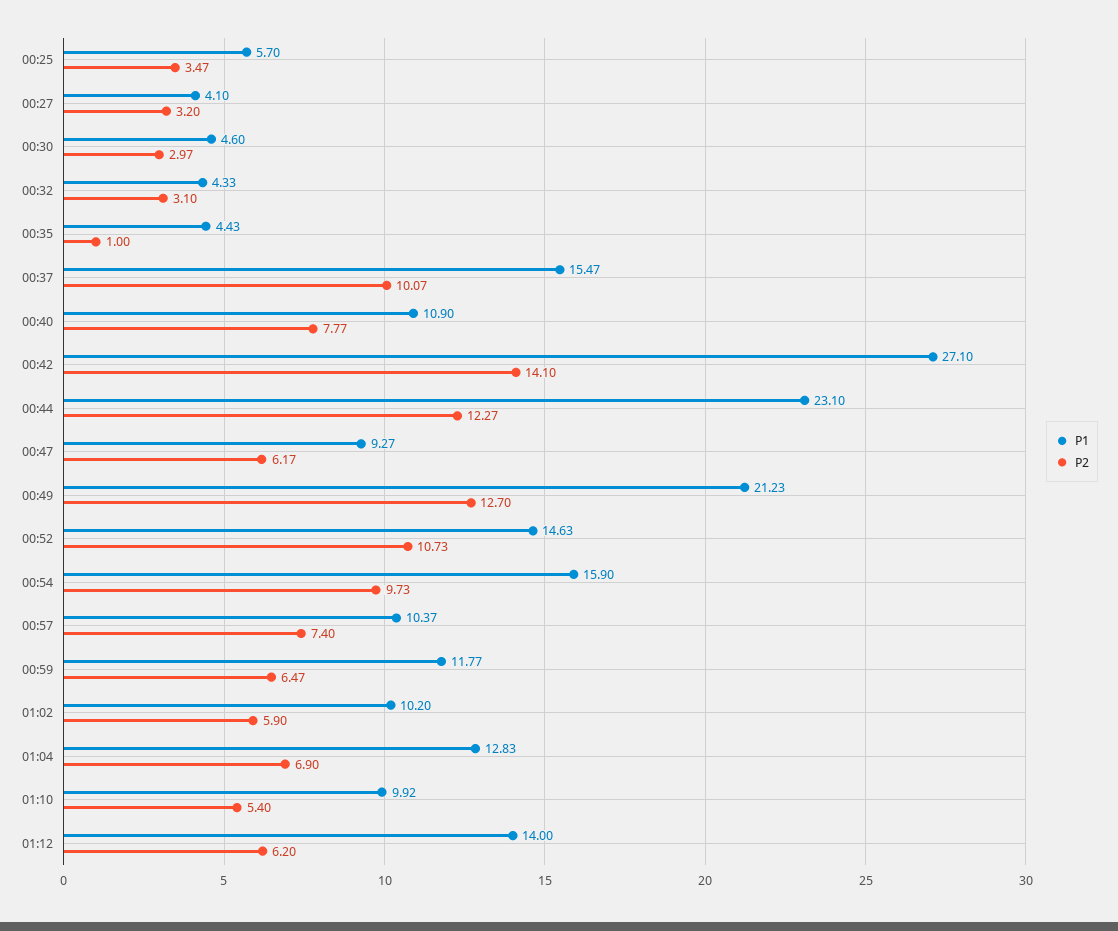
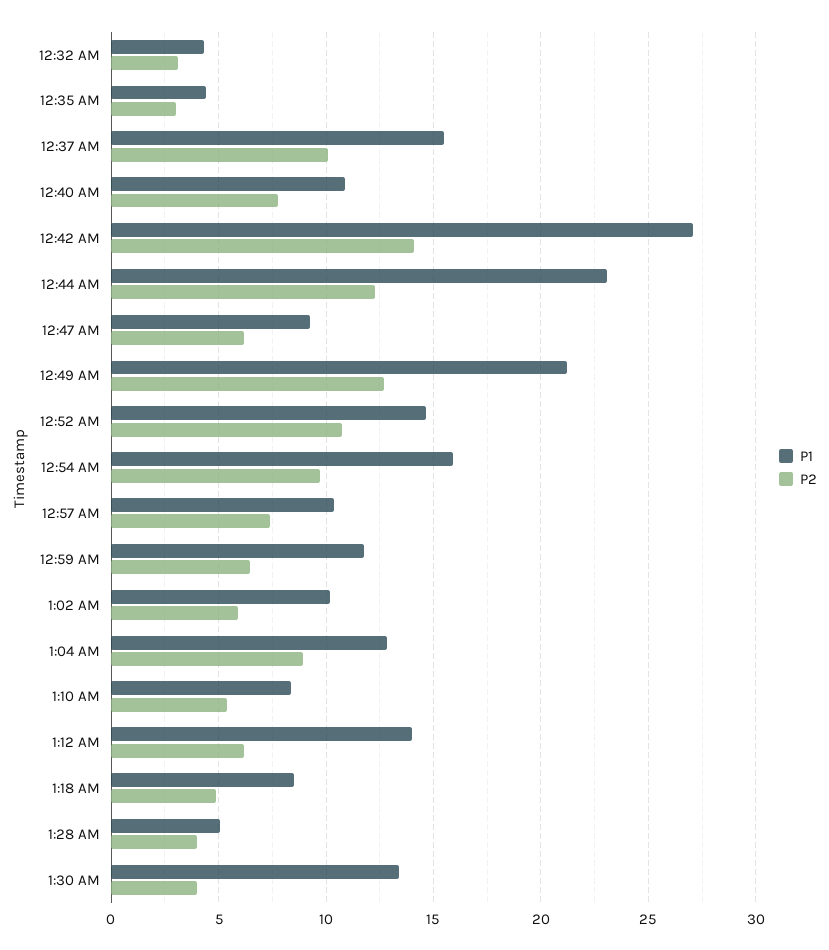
P1, 00:25: 5.7 -> none
P2, 00:25: 3.47 -> none
P1, 00:27: 4.1 -> none
P2, 00:27: 3.2 -> none
P1, 00:30: 4.6 -> none
P2, 00:30: 2.97 -> none
P2, 00:35: 1 -> 3
P2, 01:04: 6.9 -> 9
P1, 01:10: 9.92 -> 8.5
P1, 1:18 AM: none -> 8.5
P2, 1:18 AM: none -> 5
P1, 1:28 AM: none -> 5
P2, 1:28 AM: none -> 4
P1, 1:30 AM: none -> 13.5
P2, 1:30 AM: none -> 4

